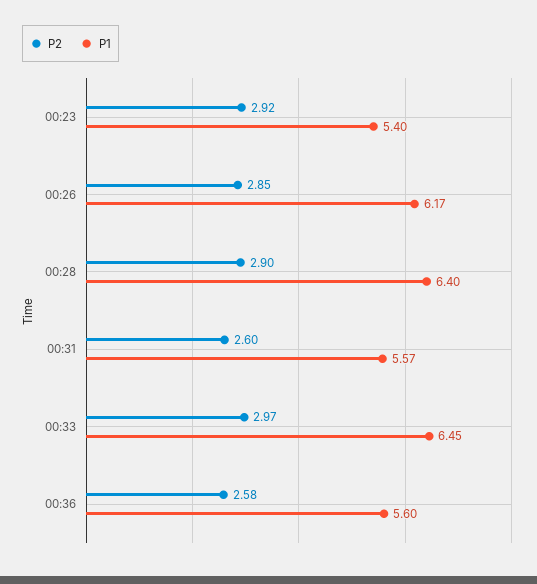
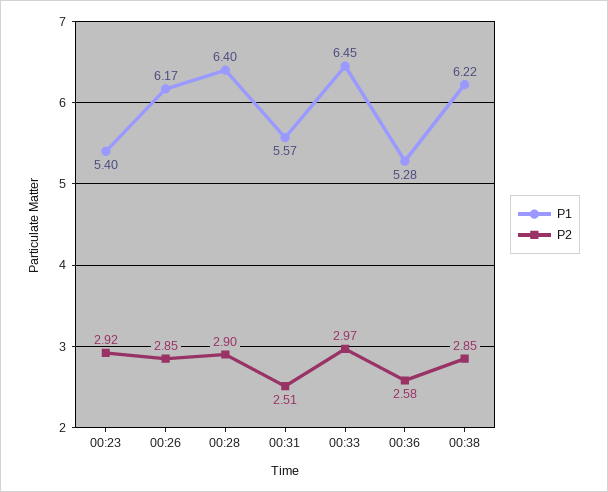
P2, 00:31: 2.6 -> 2.51
P1, 00:36: 5.6 -> 5.28
P1, 00:38: none -> 6.22
P2, 00:38: none -> 2.85

